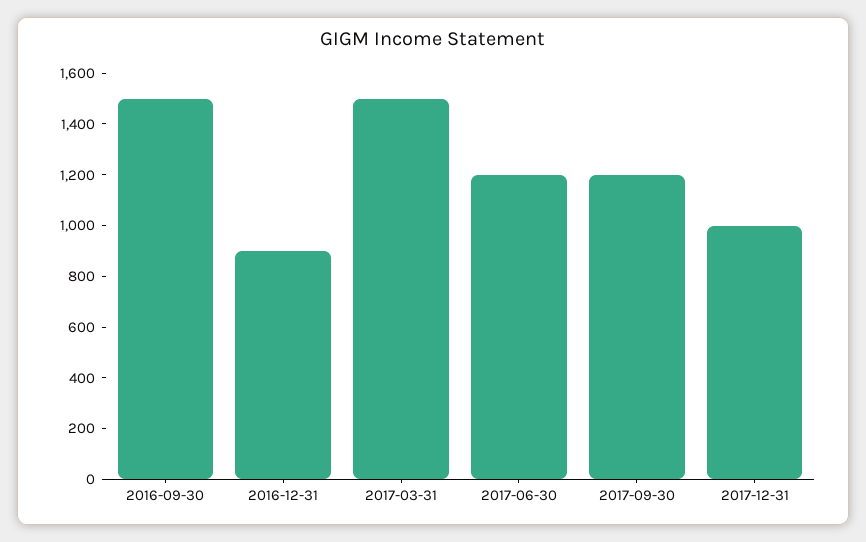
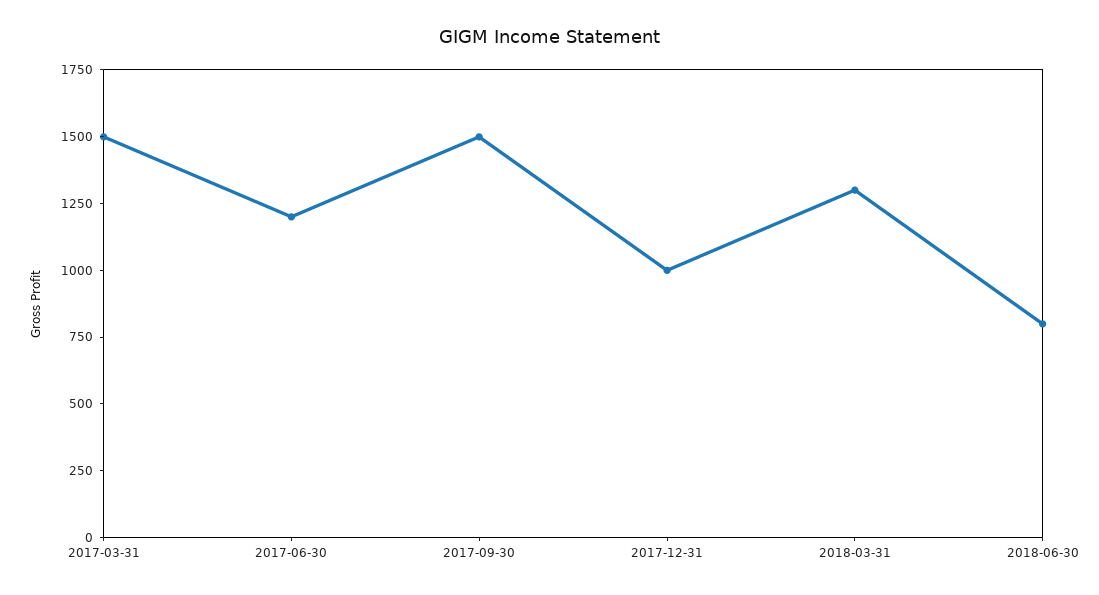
2016-09-30: 1500 -> none
2016-12-31: 900 -> none
2017-09-30: 1200 -> 1500
2018-03-31: none -> 1300
2018-06-30: none -> 800

